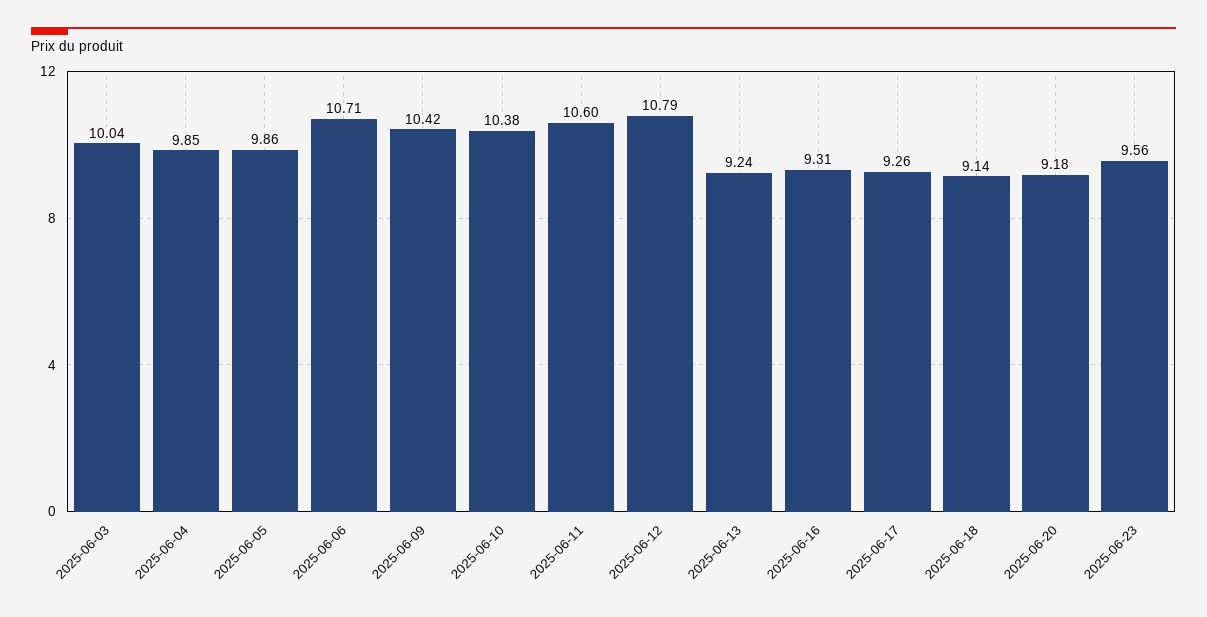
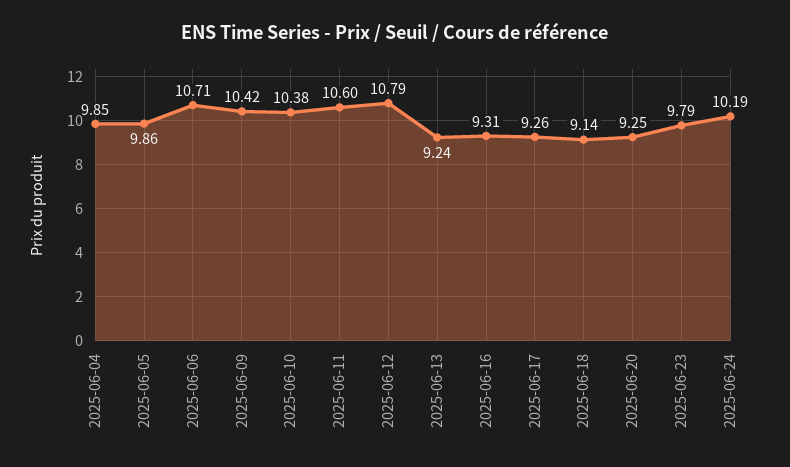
2025-06-03: 10.04 -> none
2025-06-20: 9.18 -> 9.25
2025-06-23: 9.56 -> 9.79
2025-06-24: none -> 10.19

